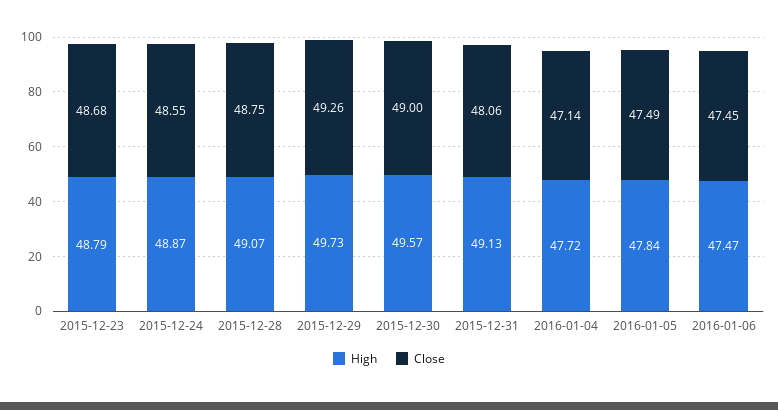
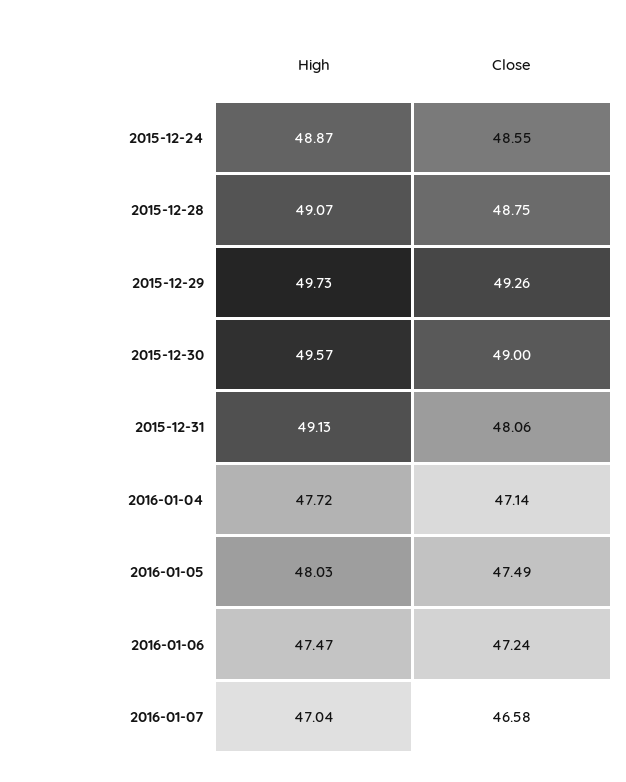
High, 2015-12-23: 48.79 -> none
Close, 2015-12-23: 48.68 -> none
High, 2016-01-05: 47.84 -> 48.03
Close, 2016-01-06: 47.45 -> 47.24
High, 2016-01-07: none -> 47.04
Close, 2016-01-07: none -> 46.58

